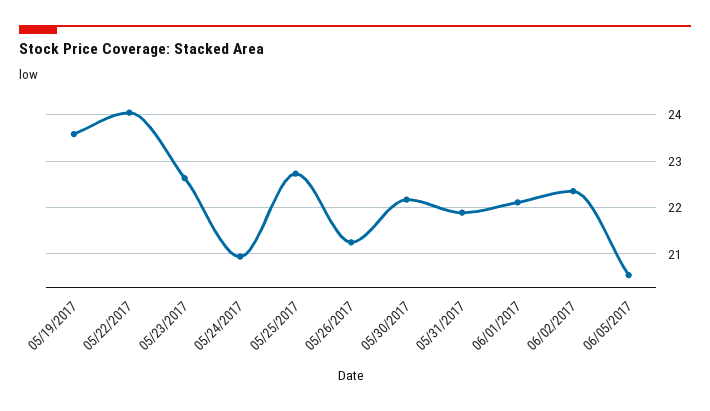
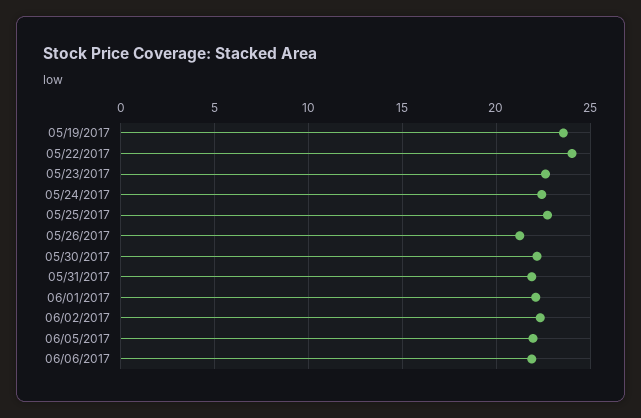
05/24/2017: 21 -> 22.5
06/05/2017: 20.6 -> 22
06/06/2017: none -> 22

